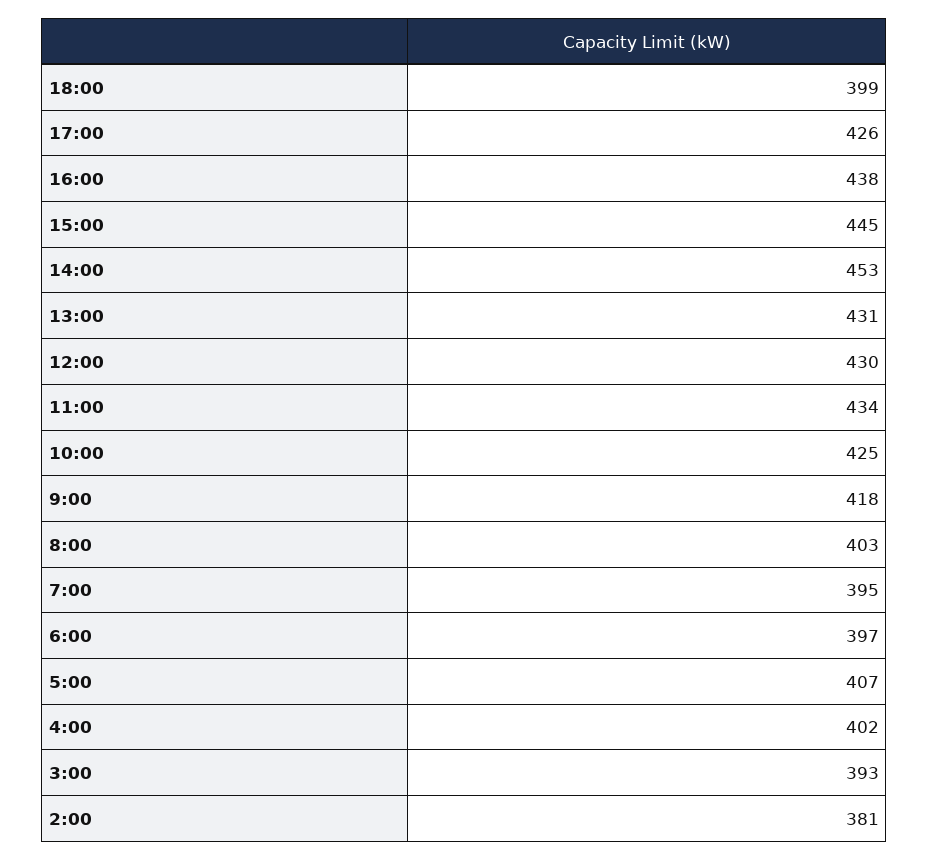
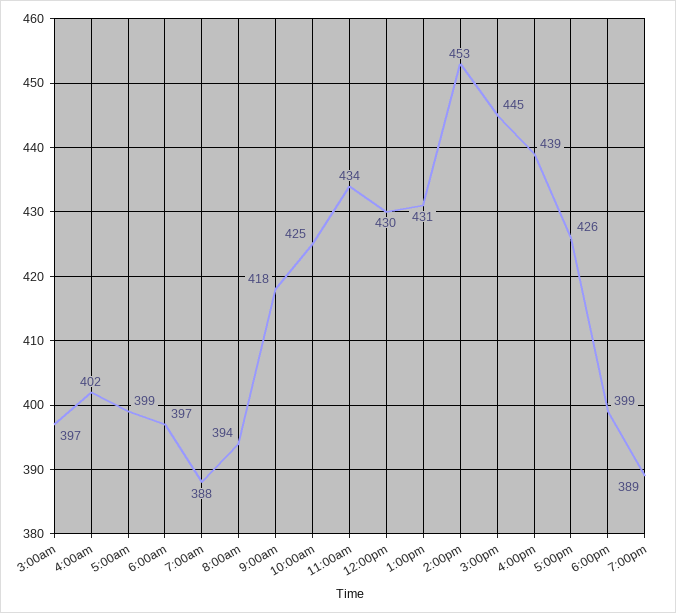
16:00: 438 -> 439
8:00: 403 -> 394
7:00: 395 -> 388
5:00: 407 -> 399
3:00: 393 -> 397
2:00: 381 -> none
7:00pm: none -> 389

